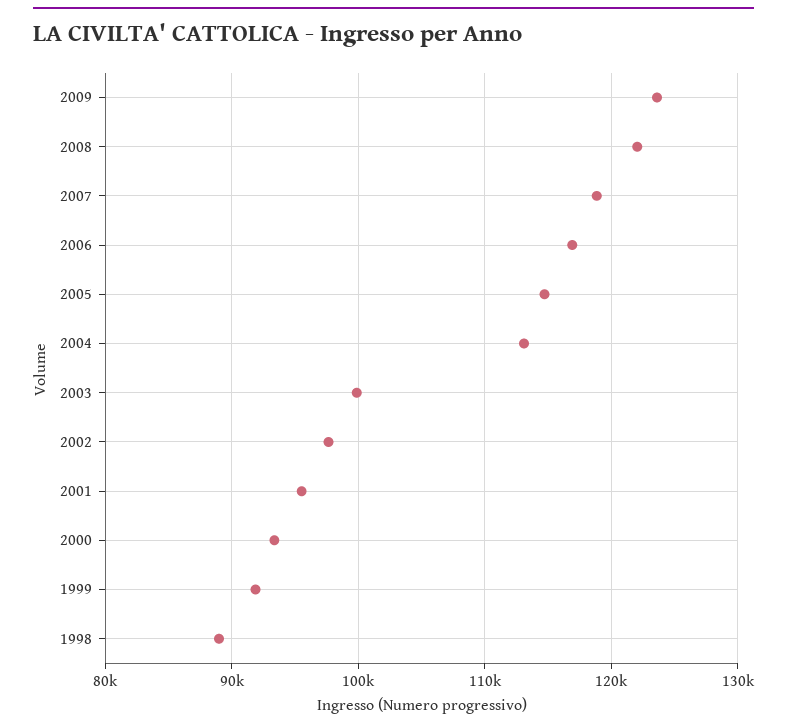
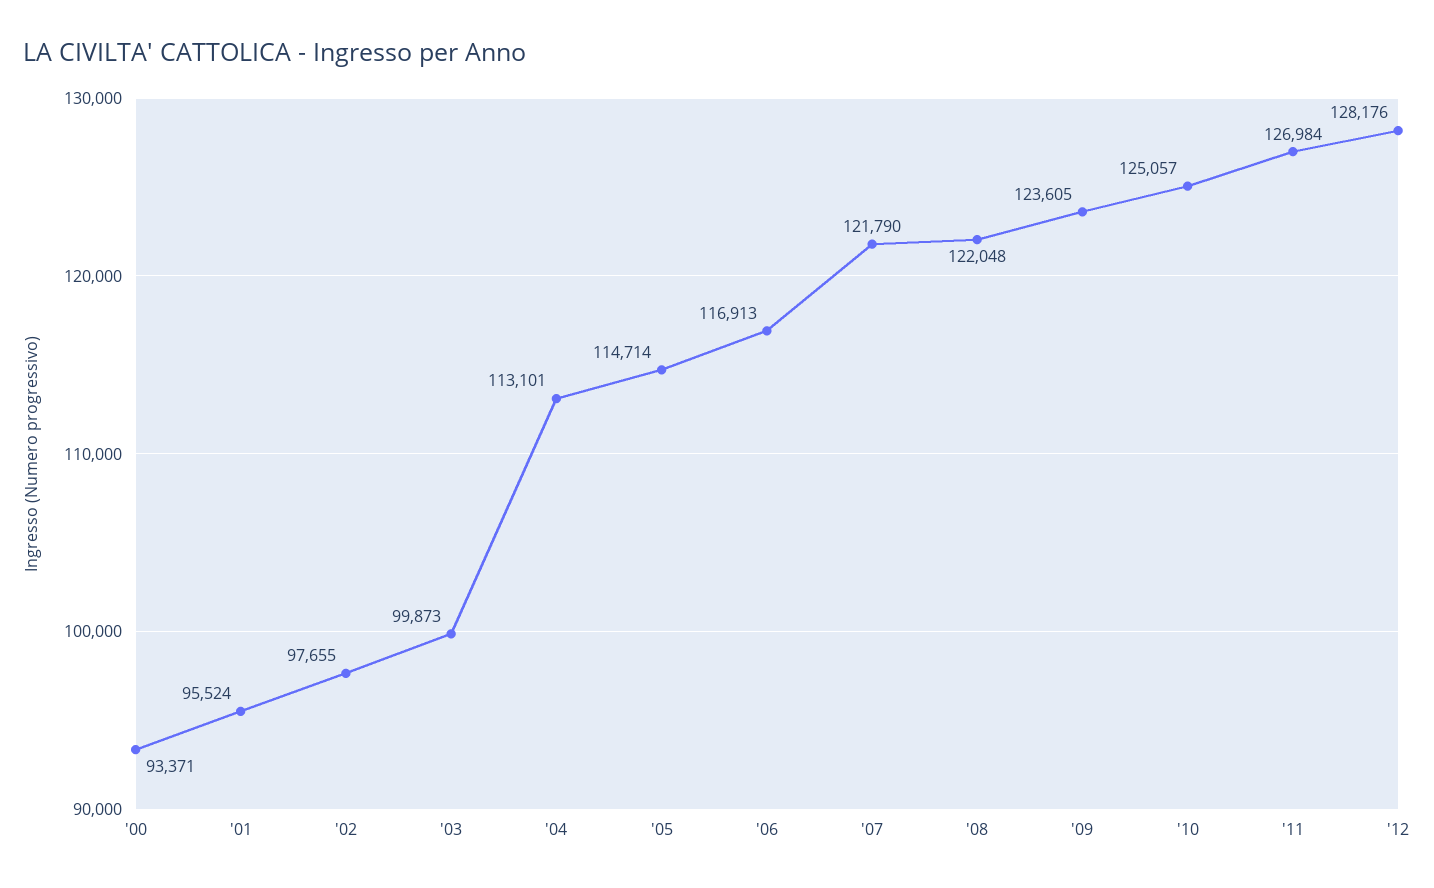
2007: 119000 -> 121790
1999: 92000 -> none
1998: 89000 -> none
'10: none -> 125057
'11: none -> 126984
'12: none -> 128176

